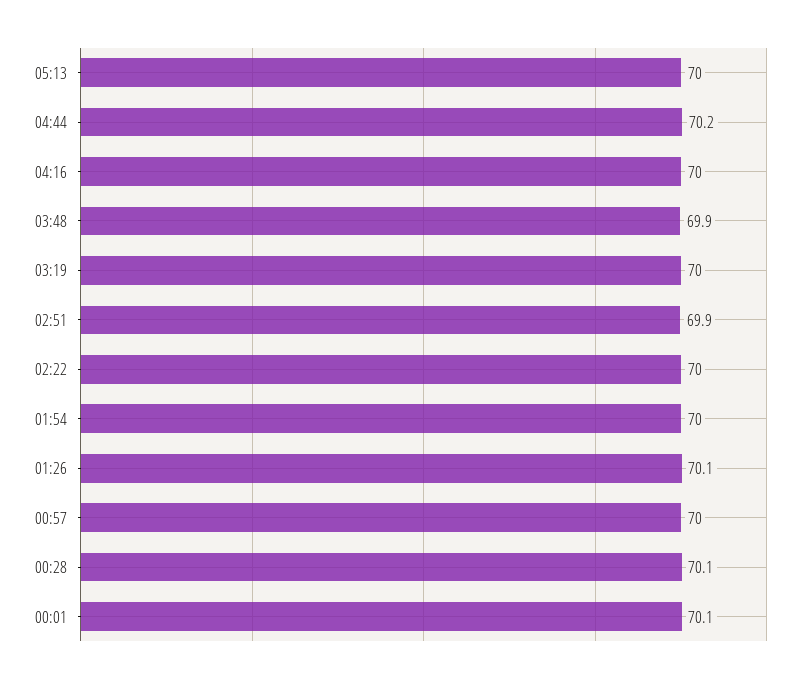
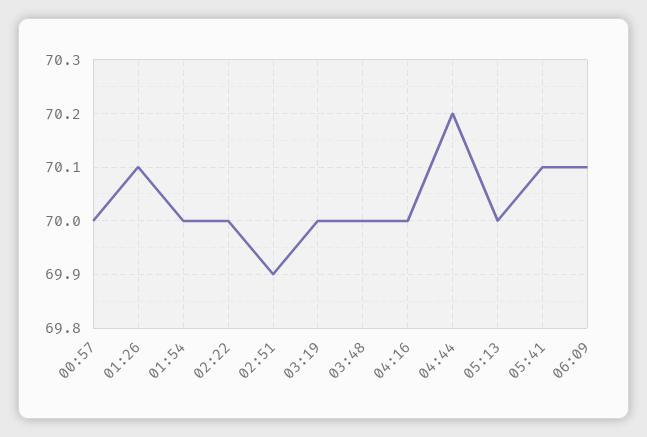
03:48: 69.9 -> 70
00:28: 70.1 -> none
00:01: 70.1 -> none
05:41: none -> 70.1
06:09: none -> 70.1

